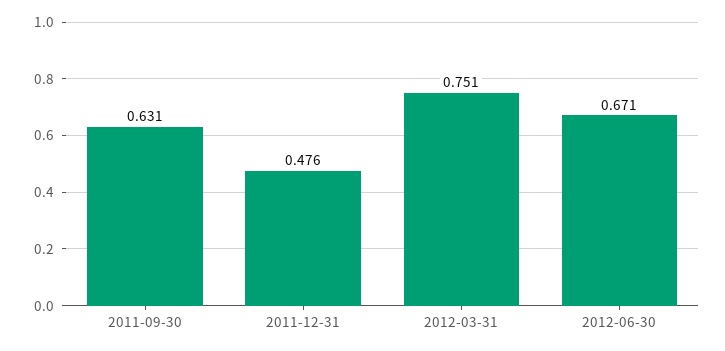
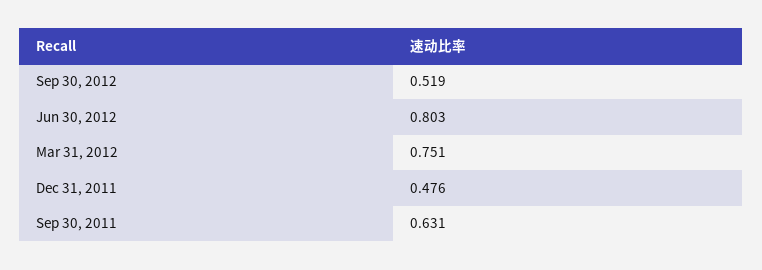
2012-06-30: 0.671 -> 0.803
Sep 30, 2012: none -> 0.519

